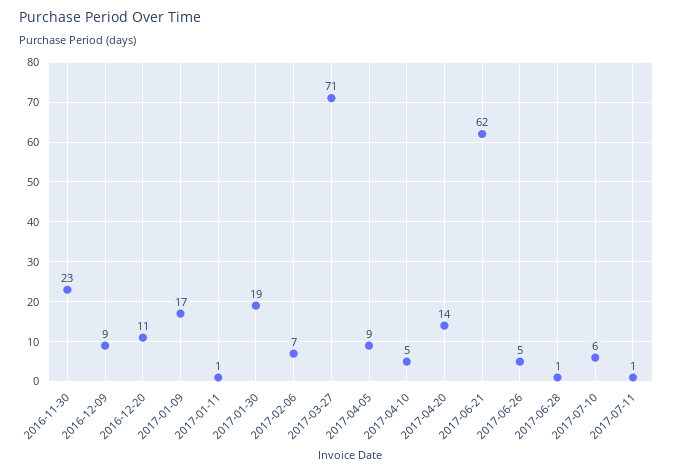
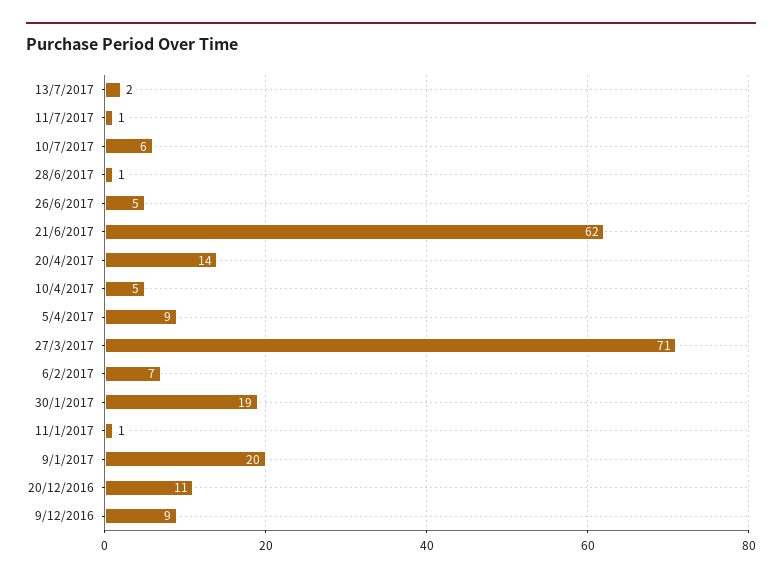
2016-11-30: 23 -> none
2017-01-09: 17 -> 20
13/7/2017: none -> 2

